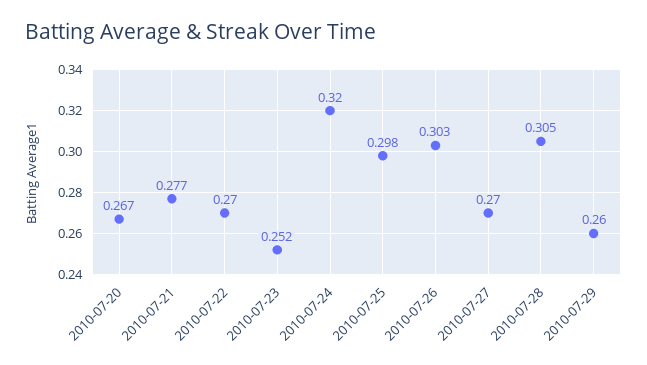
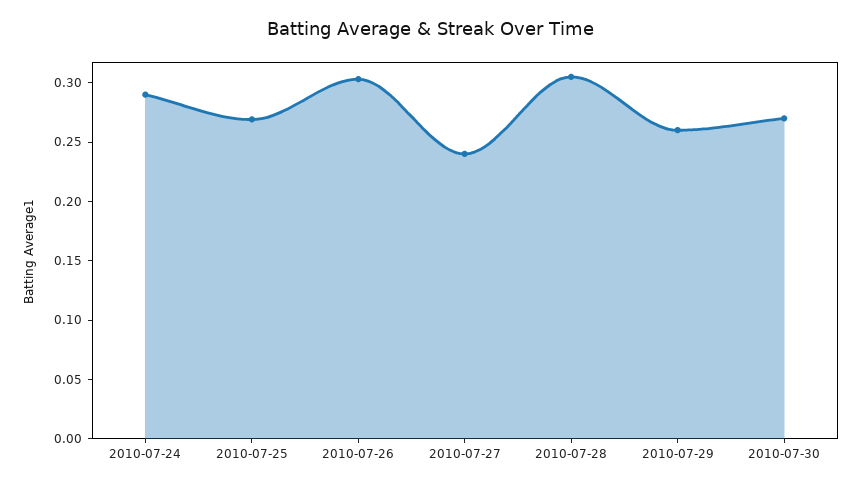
2010-07-20: 0.267 -> none
2010-07-21: 0.277 -> none
2010-07-22: 0.27 -> none
2010-07-23: 0.252 -> none
2010-07-24: 0.32 -> 0.29
2010-07-25: 0.298 -> 0.27
2010-07-27: 0.27 -> 0.24
2010-07-30: none -> 0.27

